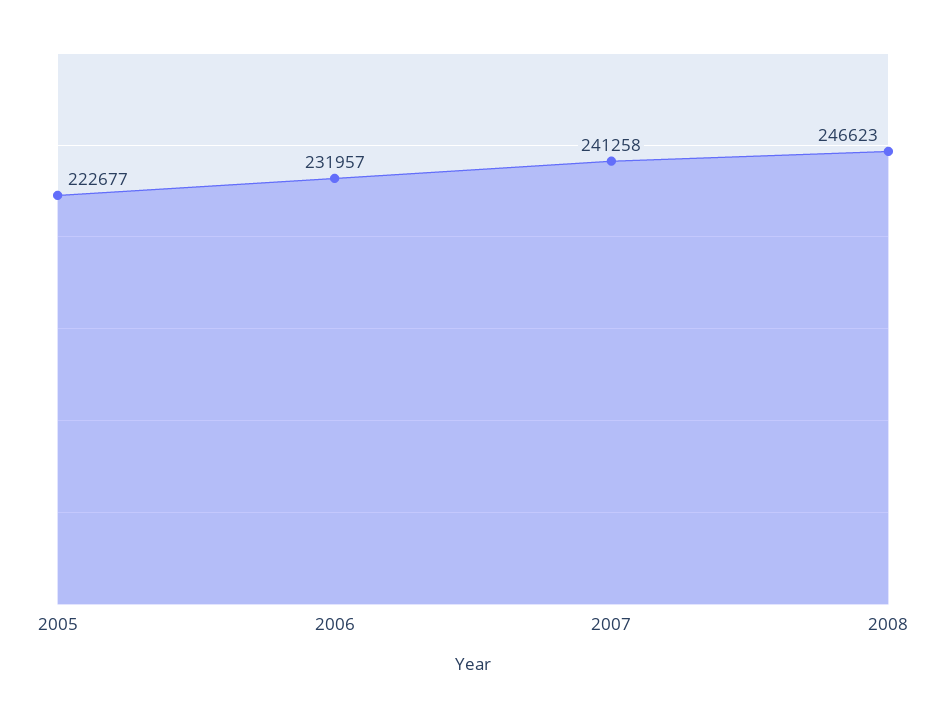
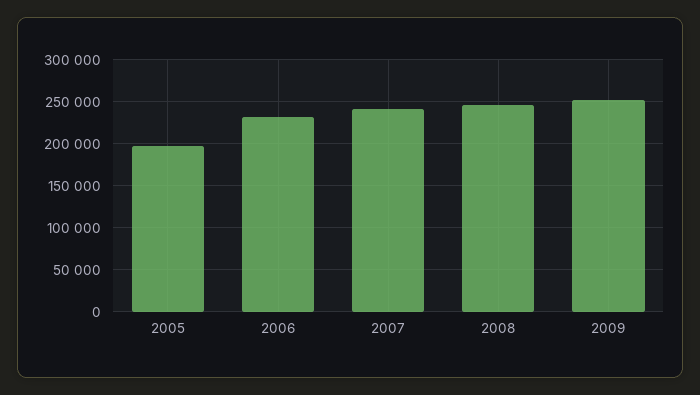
2005: 222677 -> 200000
2009: none -> 250000

